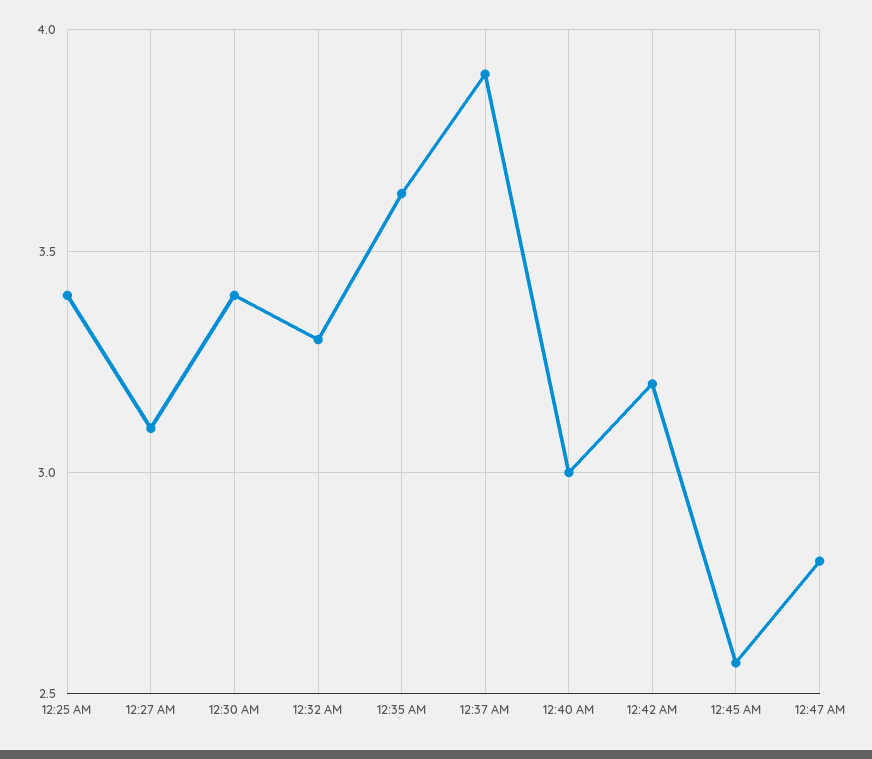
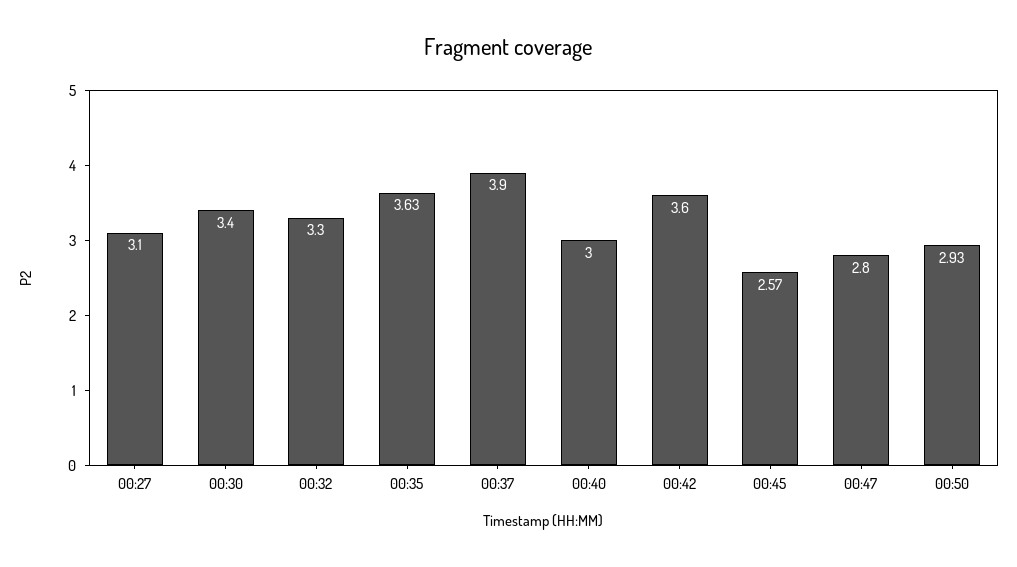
12:25 AM: 3.4 -> none
12:42 AM: 3.2 -> 3.6
00:50: none -> 2.93

